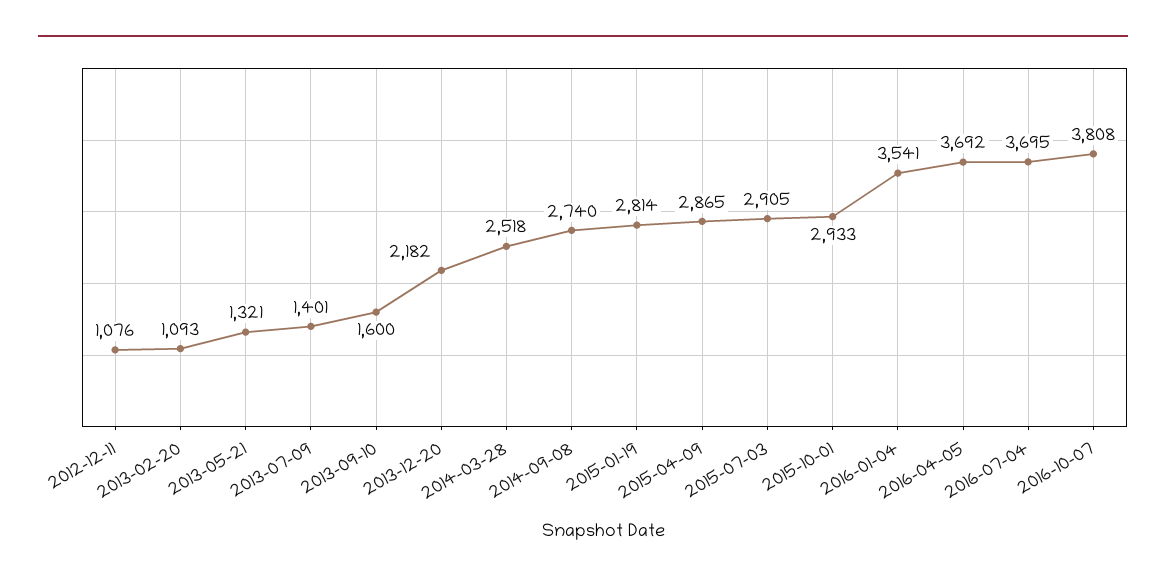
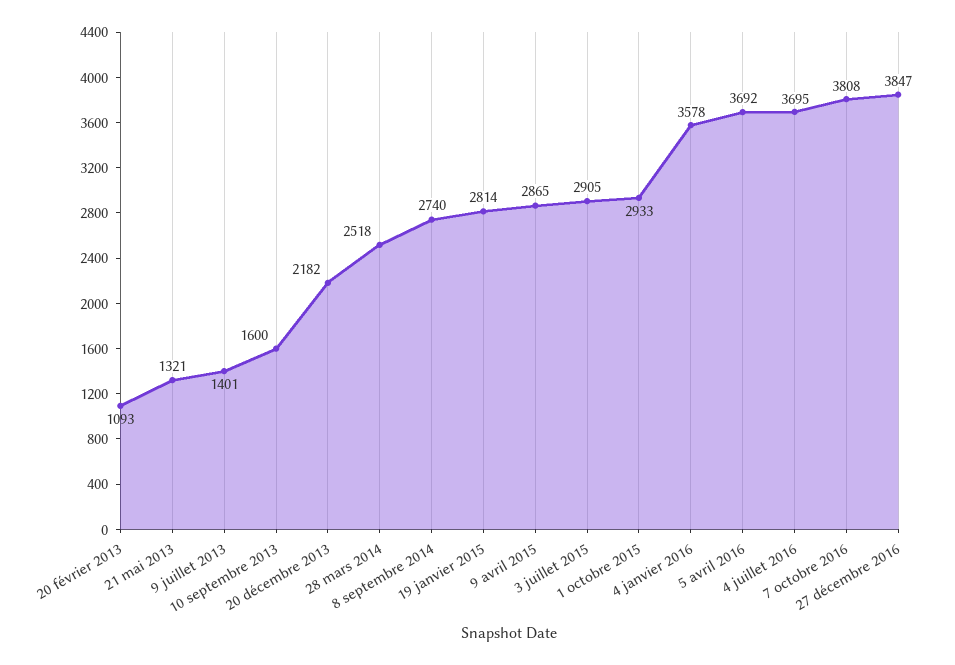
2012-12-11: 1076 -> none
2016-01-04: 3541 -> 3578
27 décembre 2016: none -> 3847

